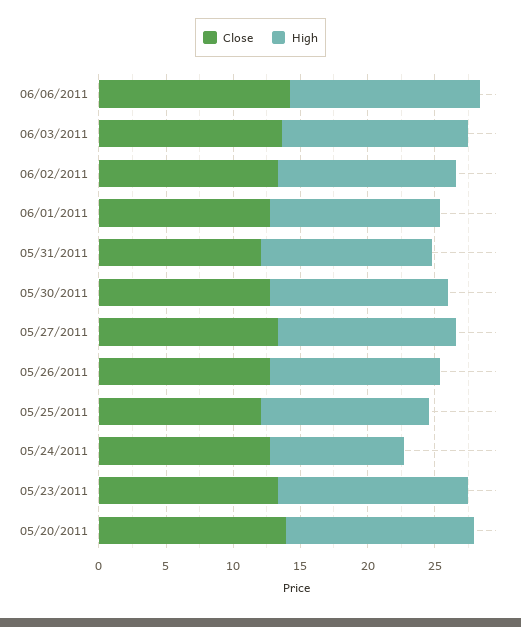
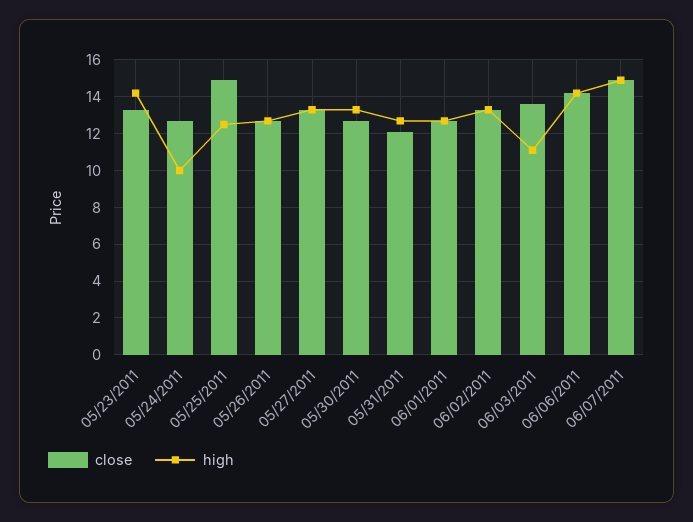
High, 06/03/2011: 14 -> 11
Close, 05/25/2011: 12 -> 15
Close, 05/20/2011: 14 -> none
High, 05/20/2011: 14 -> none
Close, 06/07/2011: none -> 15
High, 06/07/2011: none -> 15

